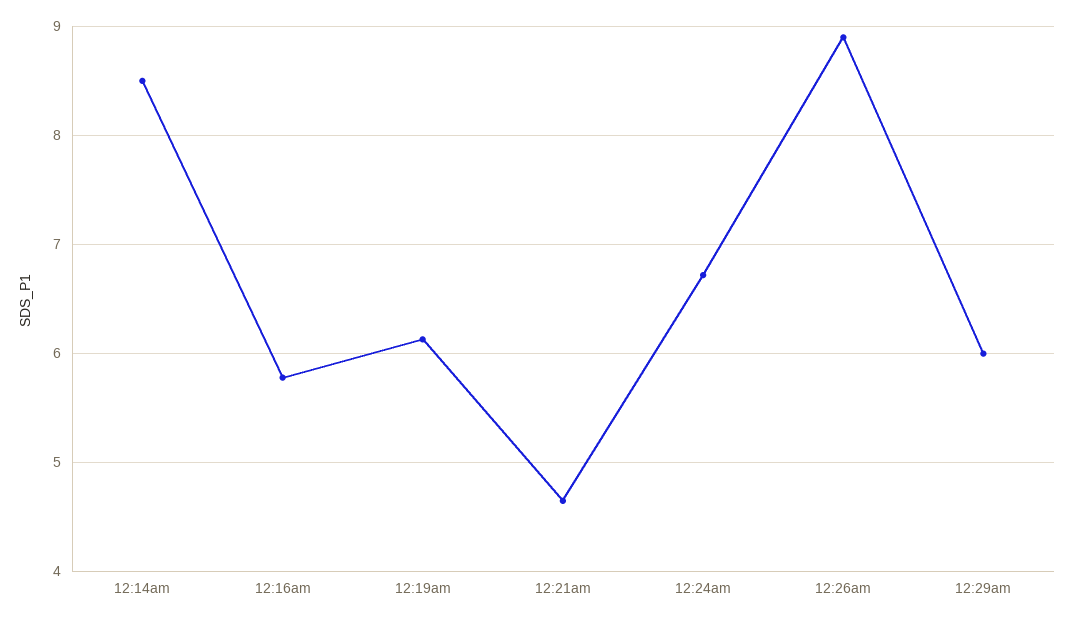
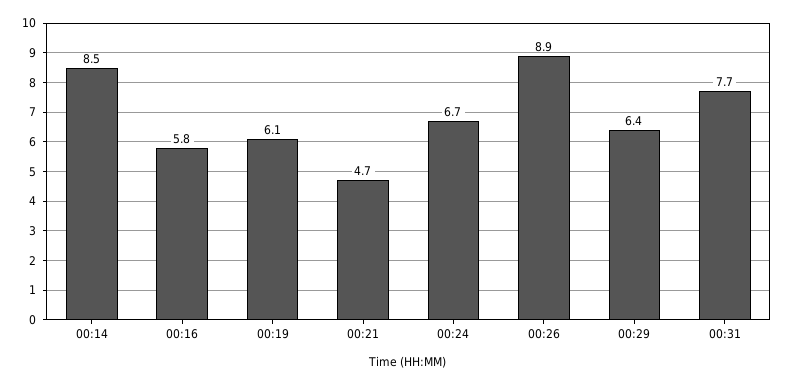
12:29am: 6 -> 6.4
00:31: none -> 7.7

